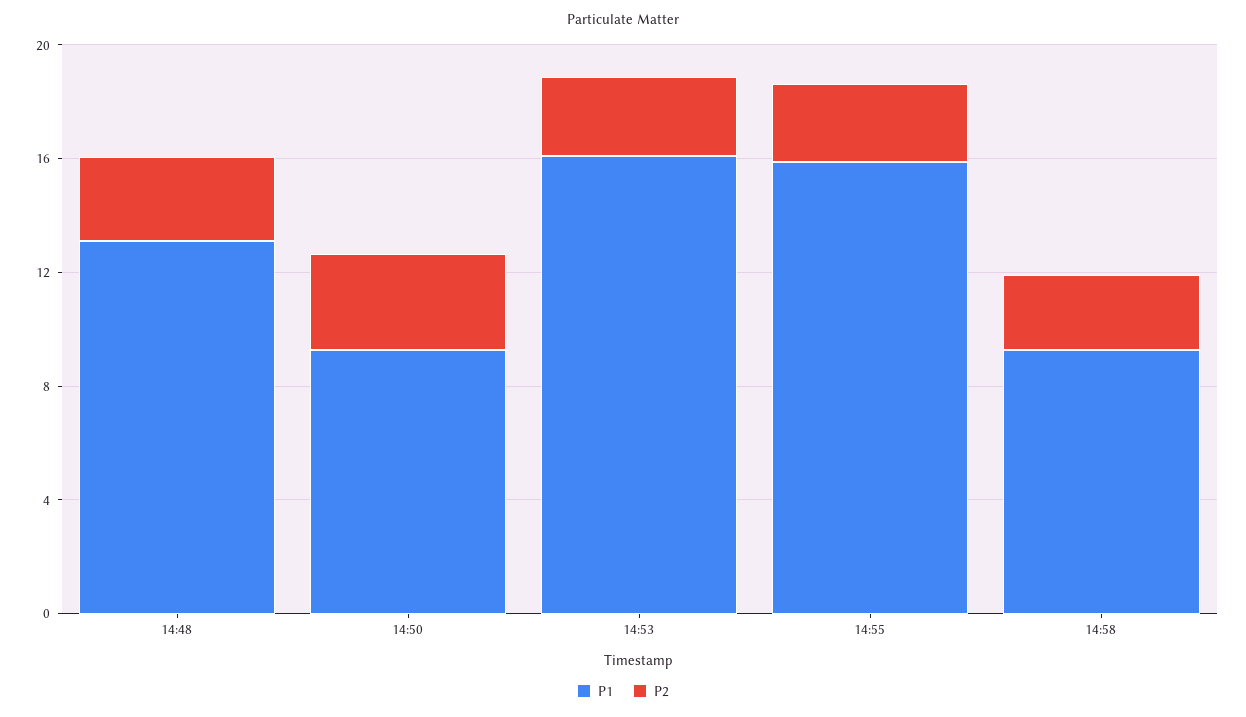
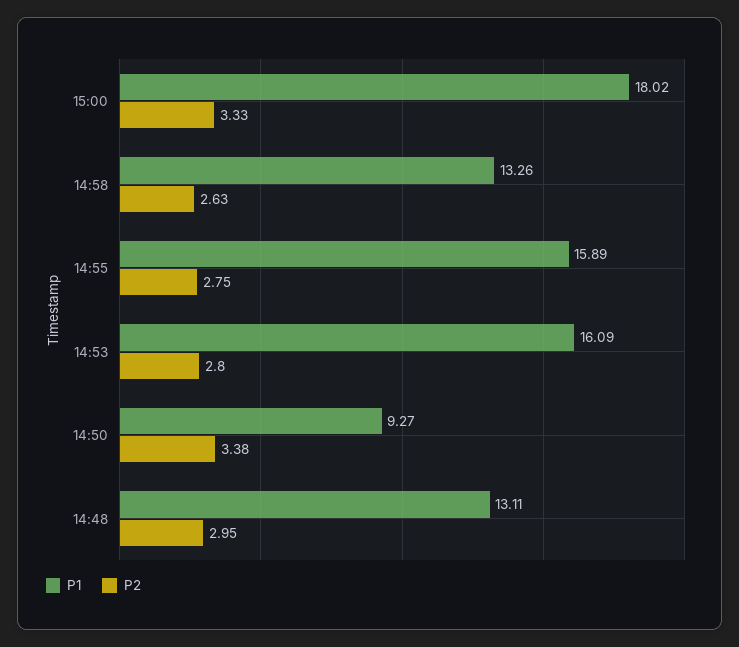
P1, 14:58: 9 -> 13.26
P1, 15:00: none -> 18.02
P2, 15:00: none -> 3.33

